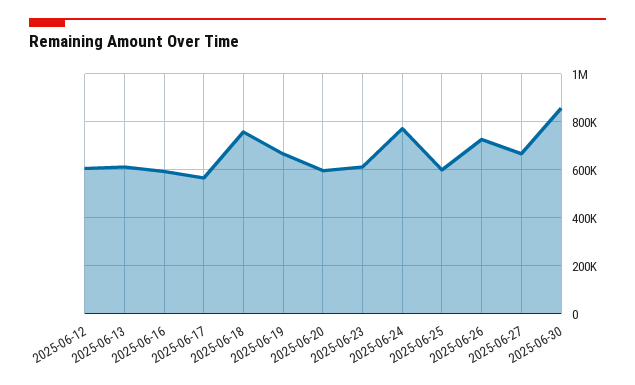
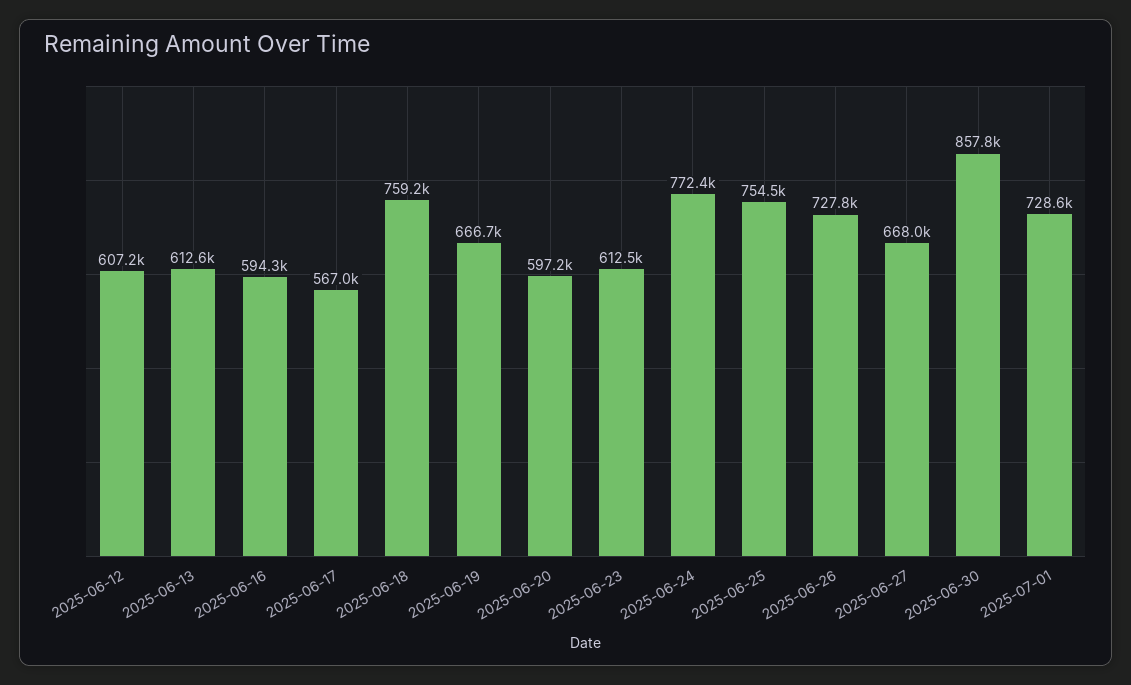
2025-06-25: 600000 -> 754500
2025-07-01: none -> 728600

